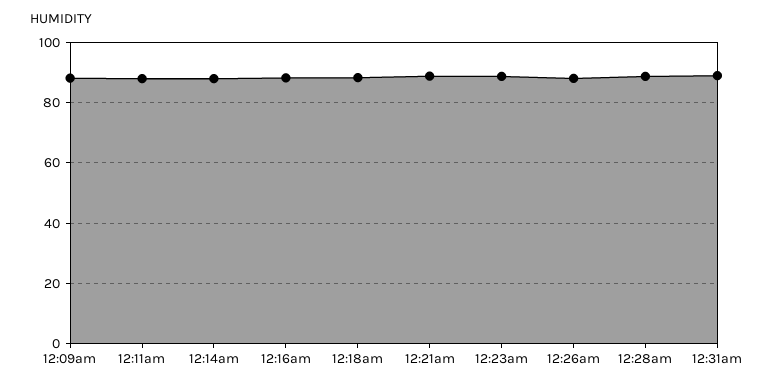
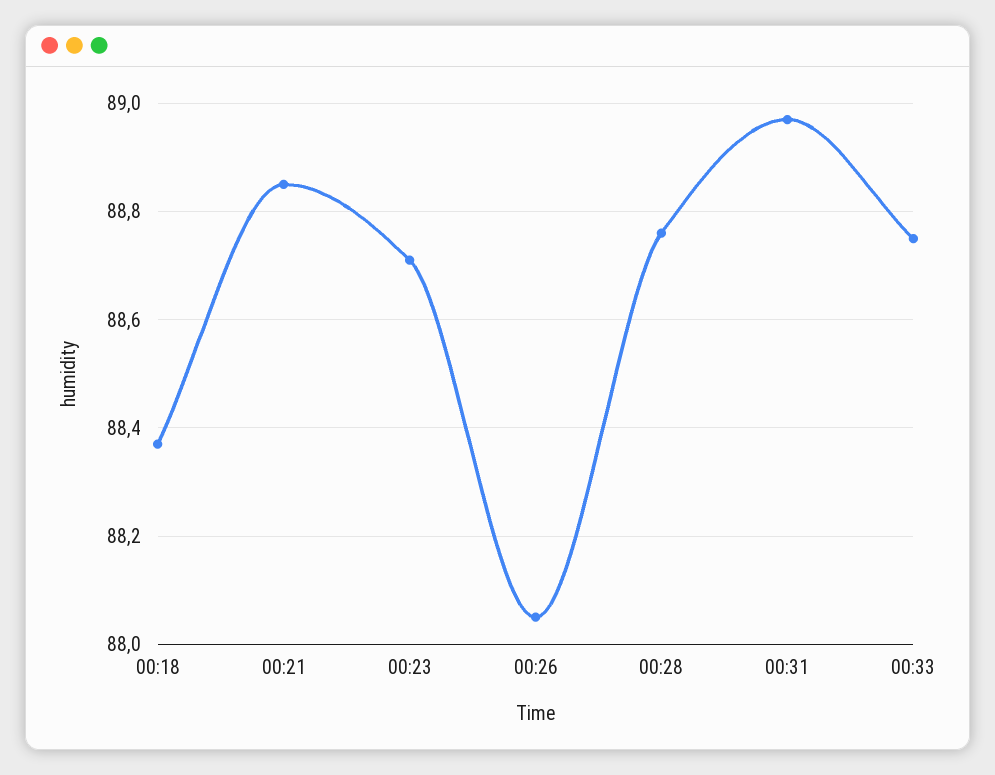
12:09am: 88 -> none
12:11am: 88 -> none
12:14am: 88 -> none
12:16am: 88 -> none
00:33: none -> 88.75

